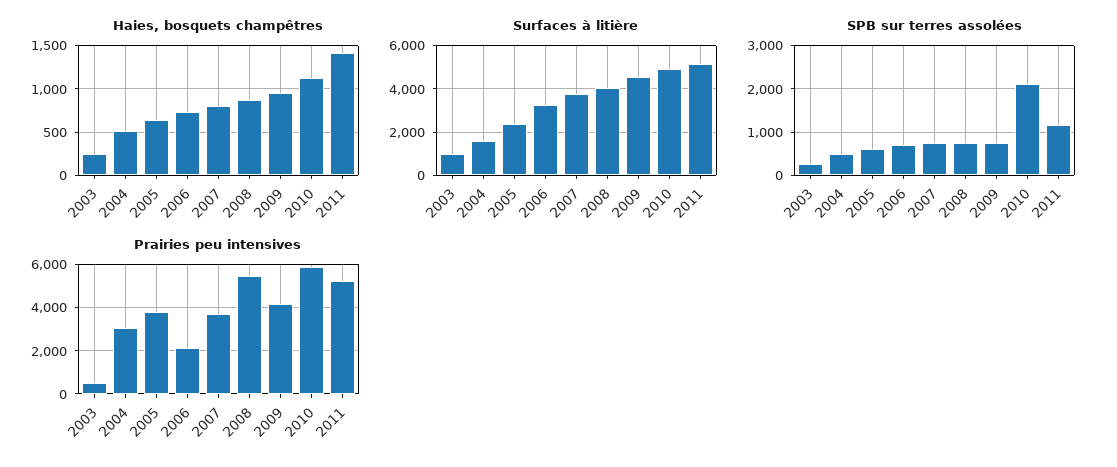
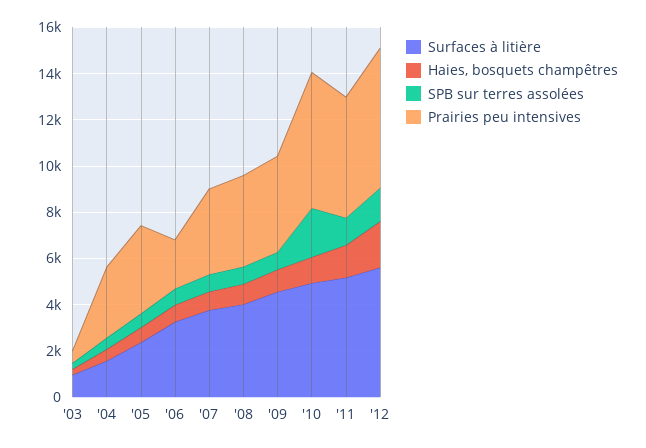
Prairies peu intensives, 2008: 5500 -> 4000
Surfaces à litière, '12: none -> 5500
Haies, bosquets champêtres, '12: none -> 2000
SPB sur terres assolées, '12: none -> 1500
Prairies peu intensives, '12: none -> 6000

